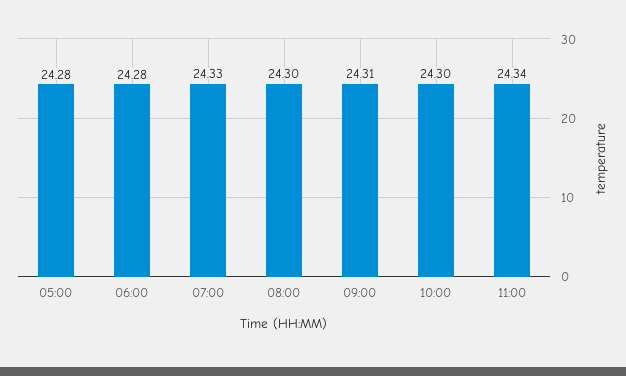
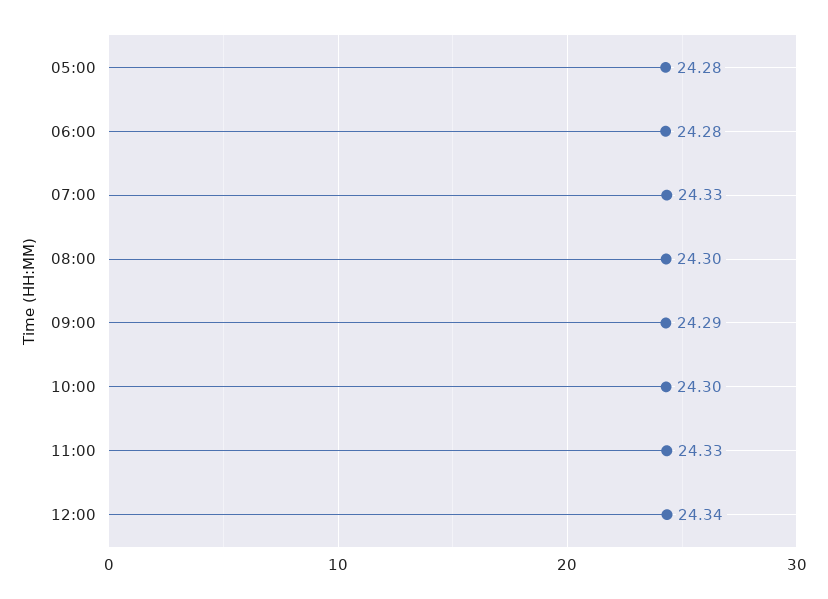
09:00: 24.31 -> 24.29
11:00: 24.34 -> 24.33
12:00: none -> 24.34

